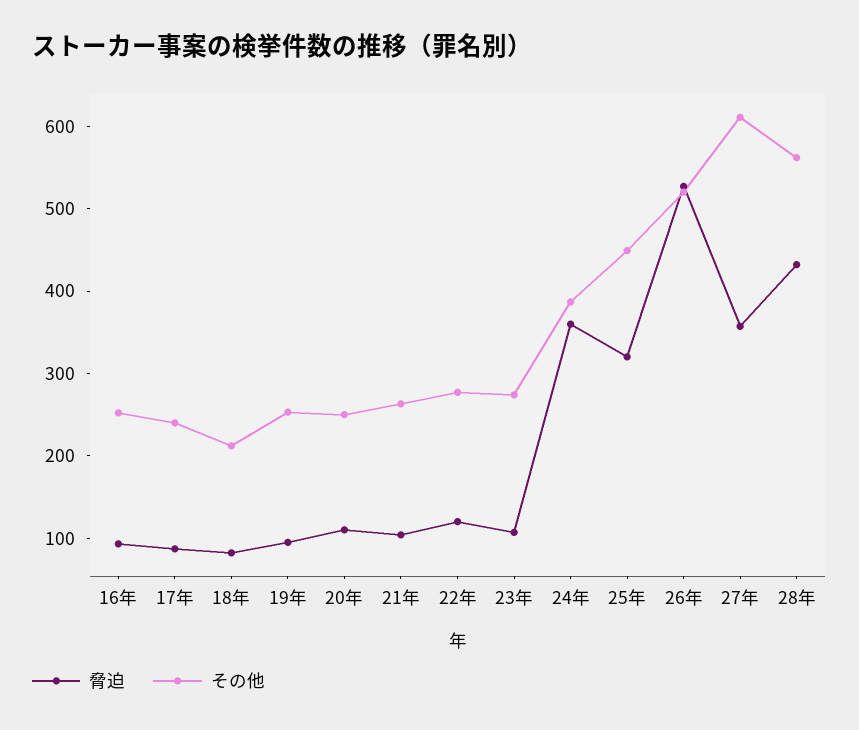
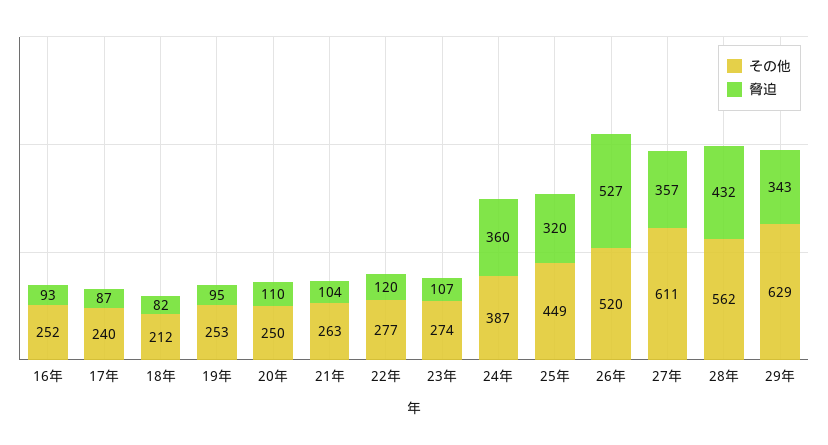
その他, 29年: none -> 629
脅迫, 29年: none -> 343

